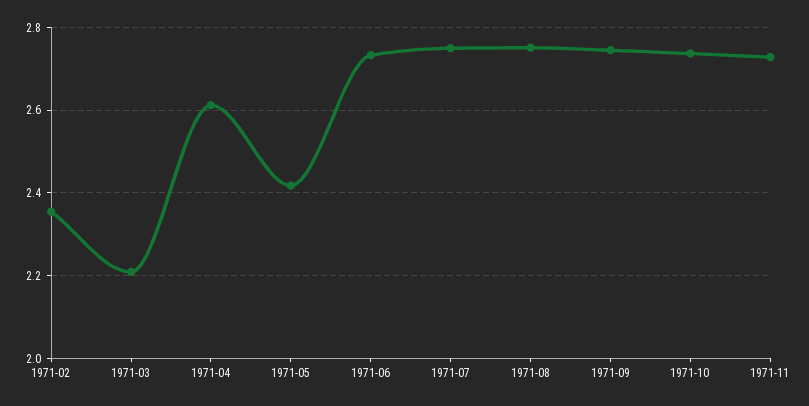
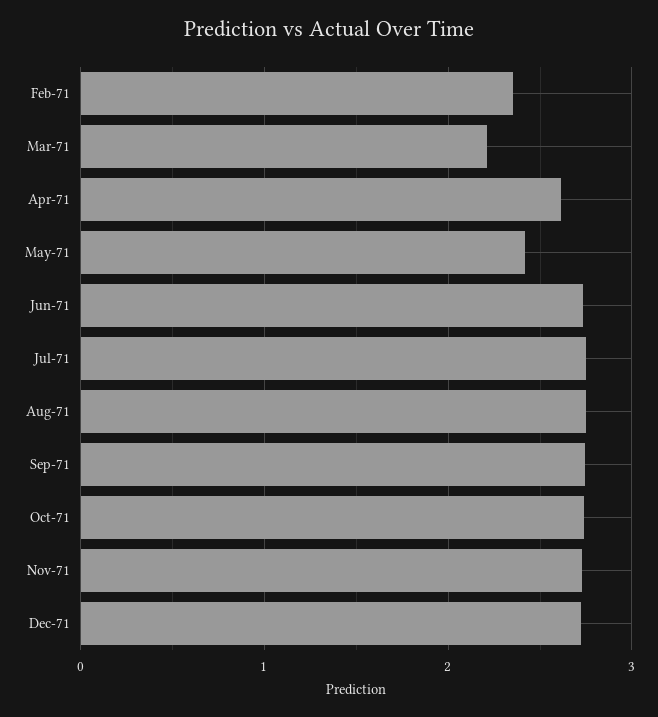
Dec-71: none -> 2.7

